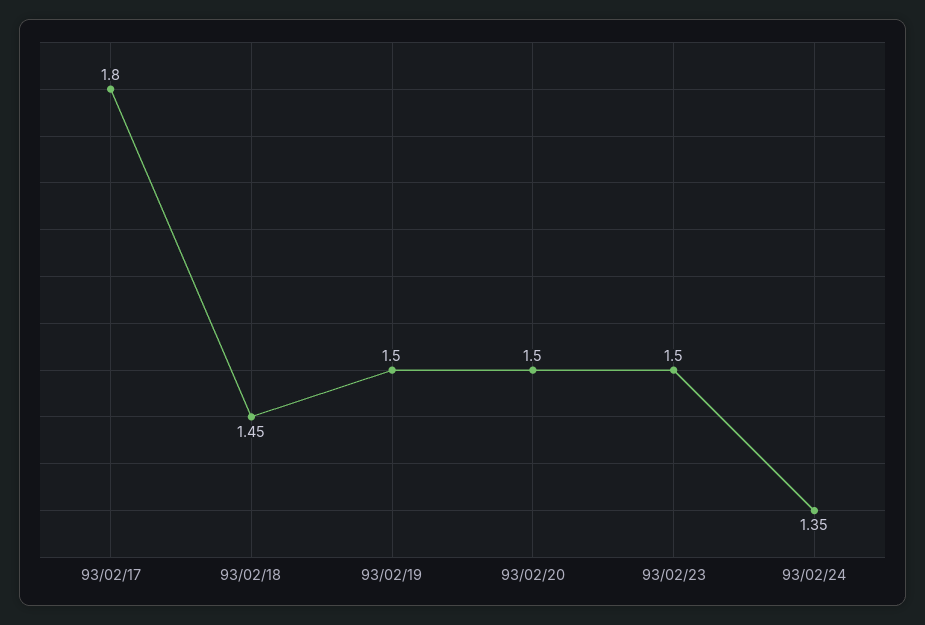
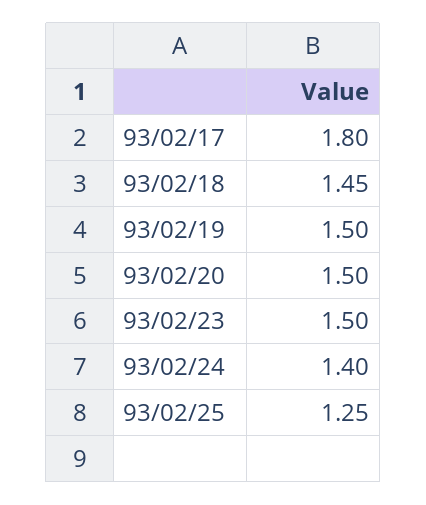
93/02/24: 1.35 -> 1.4
93/02/25: none -> 1.25

